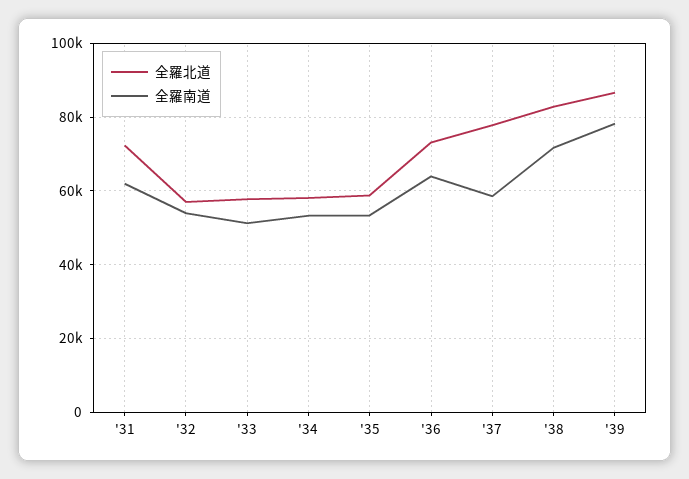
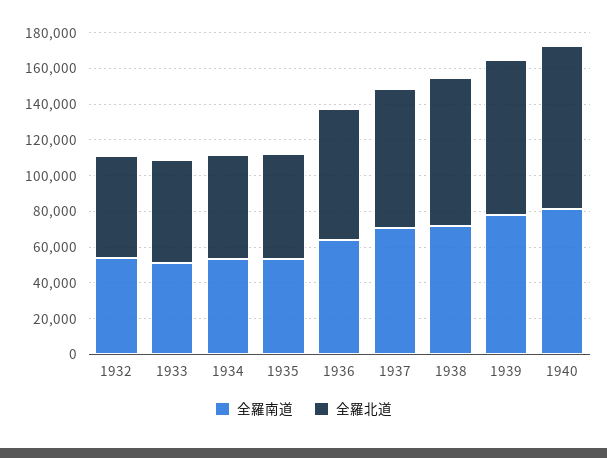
全羅北道, '31: 72000 -> none
全羅南道, '31: 62000 -> none
全羅南道, '37: 58000 -> 70000
全羅南道, 1940: none -> 80000
全羅北道, 1940: none -> 90000

